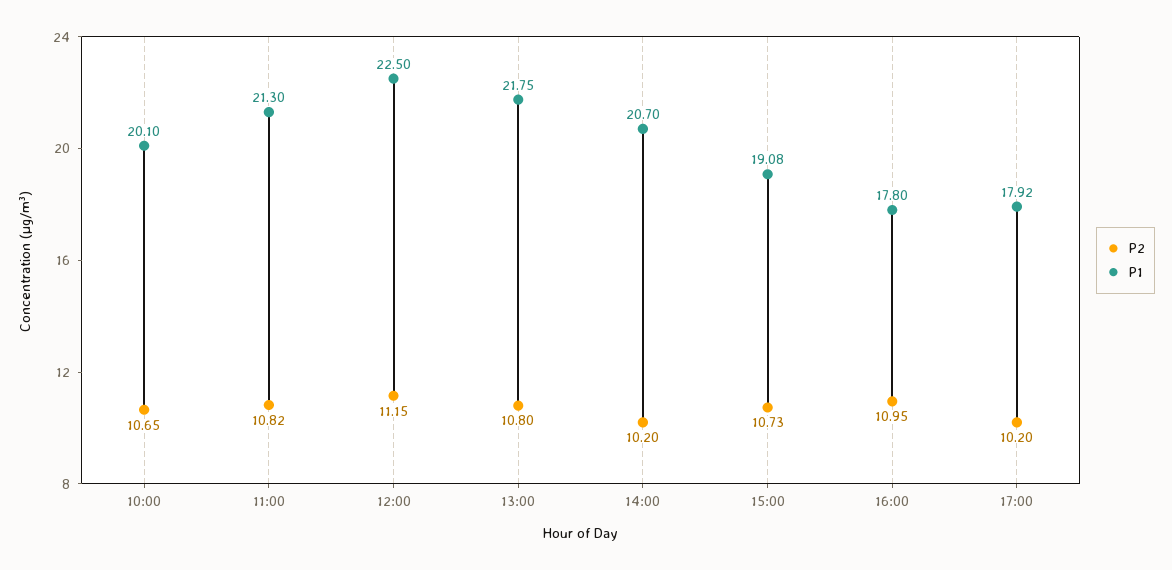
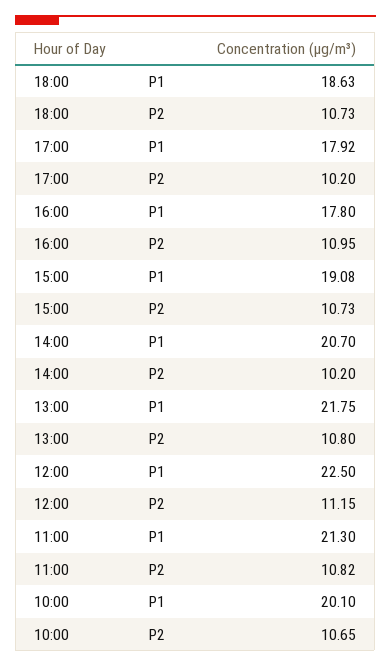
P1, 18:00: none -> 18.63
P2, 18:00: none -> 10.73

